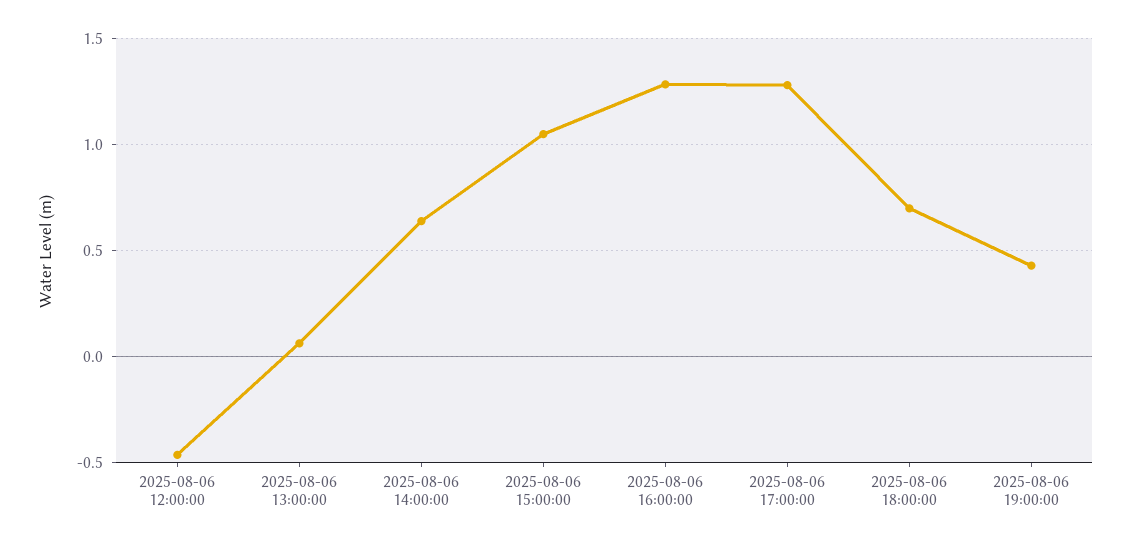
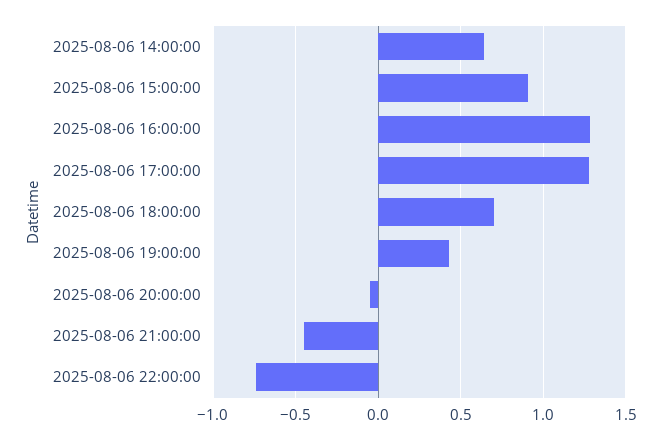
2025-08-06 12:00:00: -0.45 -> none
2025-08-06 13:00:00: 0.05 -> none
2025-08-06 15:00:00: 1.05 -> 0.9
2025-08-06 20:00:00: none -> -0.05
2025-08-06 21:00:00: none -> -0.45
2025-08-06 22:00:00: none -> -0.75

